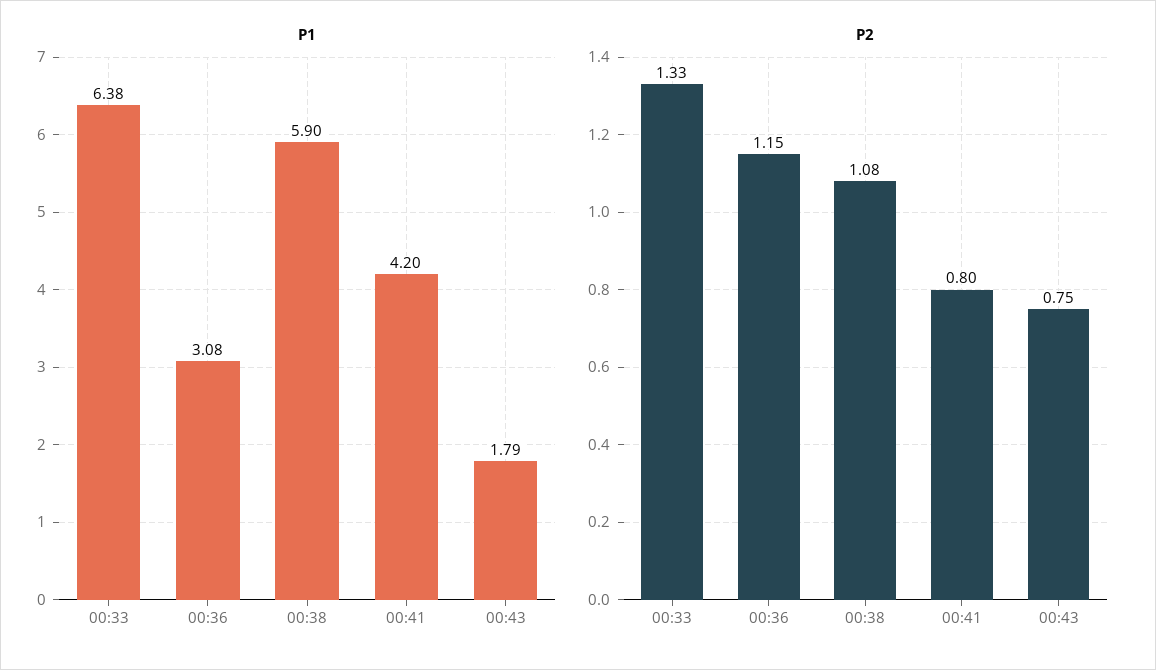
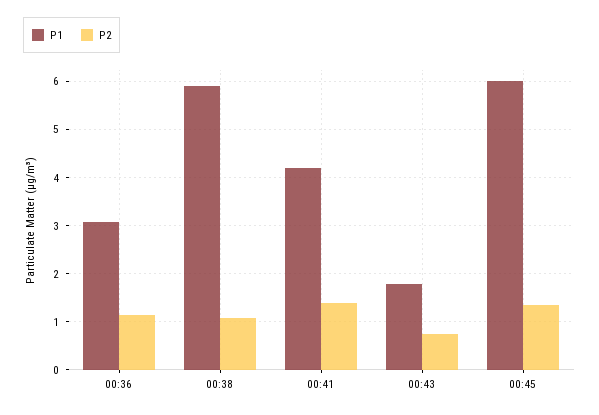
P1, 00:33: 6.38 -> none
P2, 00:33: 1.33 -> none
P2, 00:41: 0.8 -> 1.4
P1, 00:45: none -> 6
P2, 00:45: none -> 1.4

